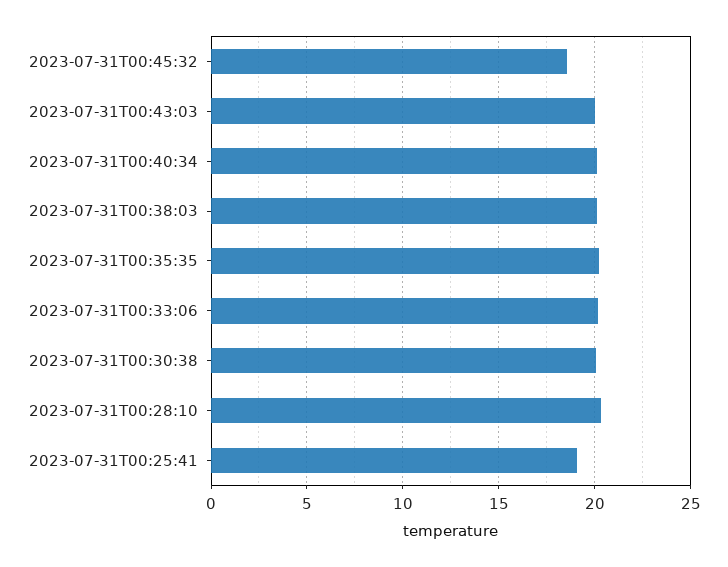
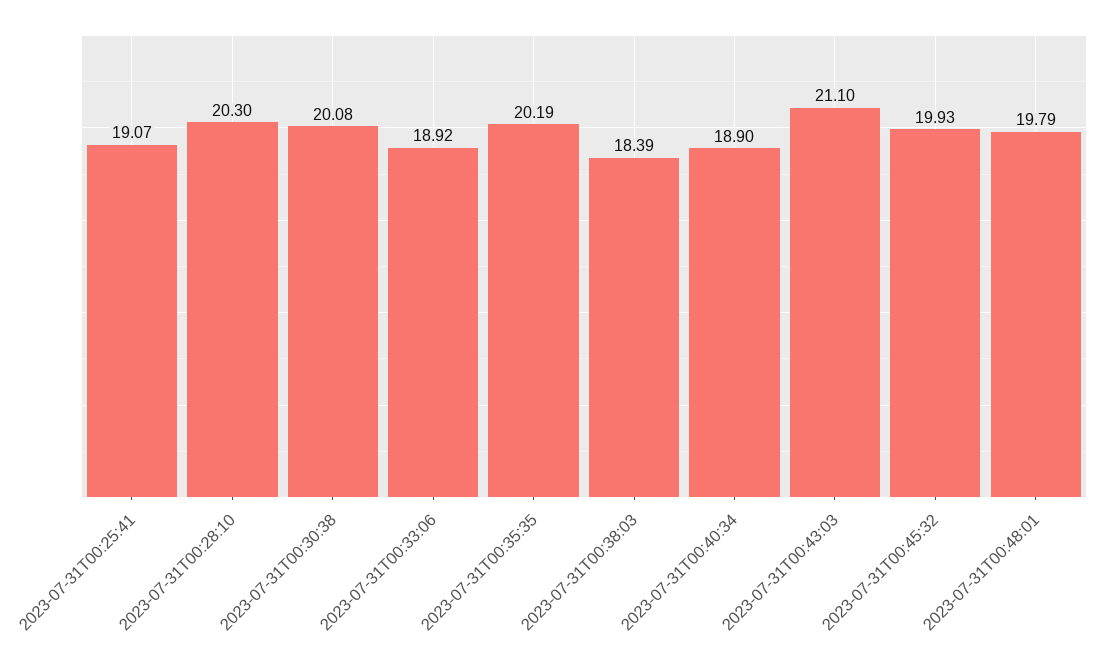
2023-07-31T00:45:32: 18.5 -> 19.93
2023-07-31T00:43:03: 20 -> 21.1
2023-07-31T00:40:34: 20 -> 18.9
2023-07-31T00:38:03: 20 -> 18.39
2023-07-31T00:33:06: 20 -> 18.92
2023-07-31T00:48:01: none -> 19.79

